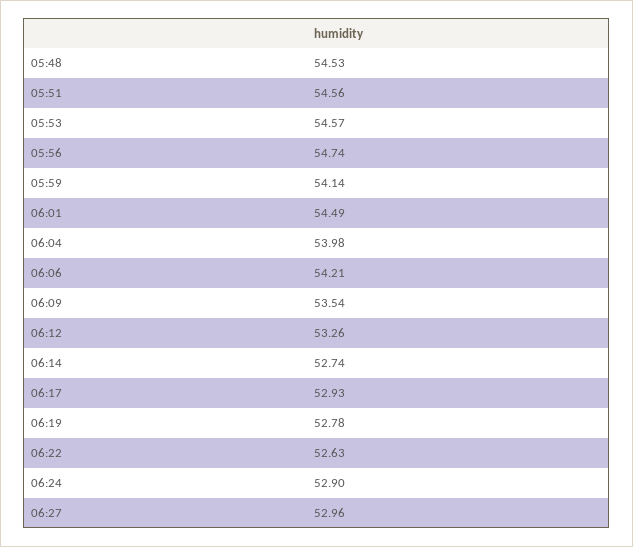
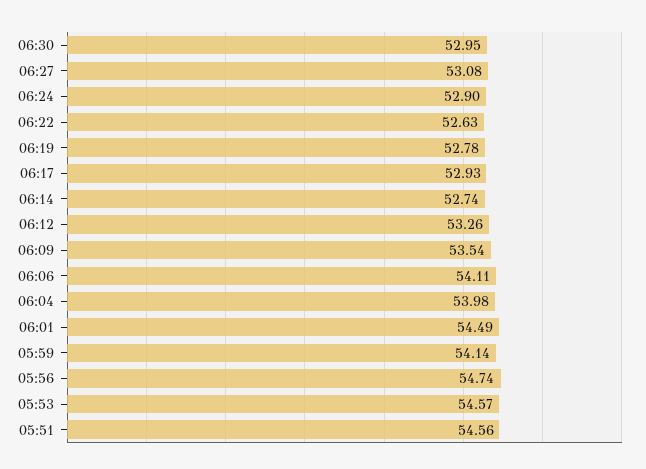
05:48: 54.53 -> none
06:06: 54.21 -> 54.11
06:27: 52.96 -> 53.08
06:30: none -> 52.95

